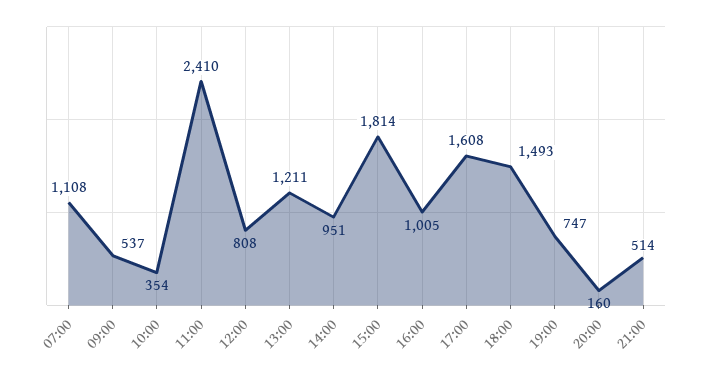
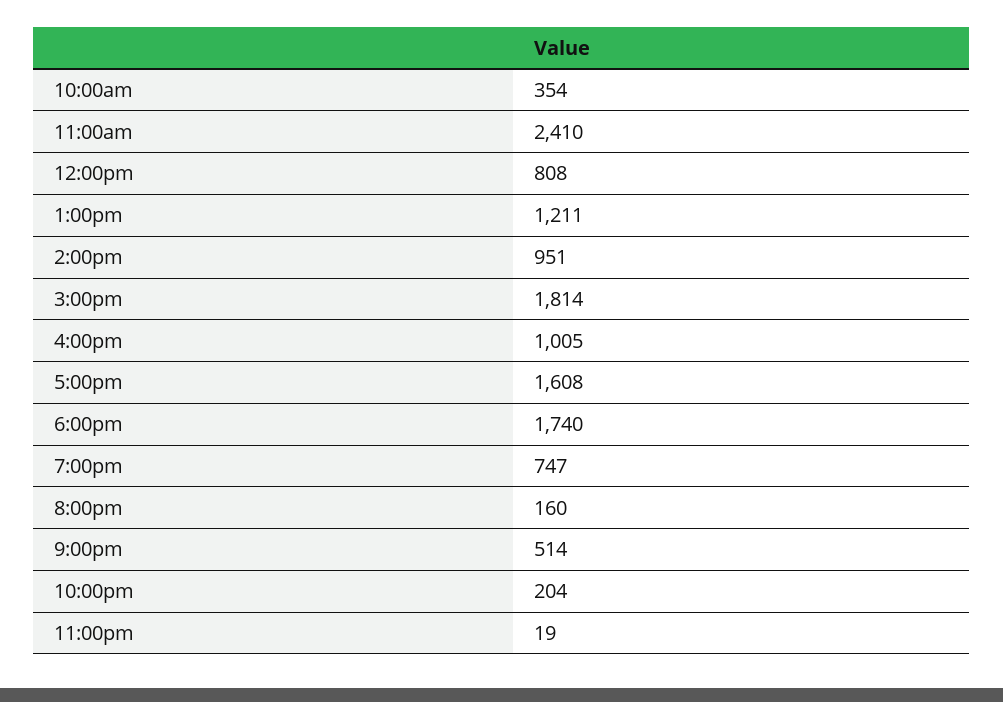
07:00: 1108 -> none
09:00: 537 -> none
18:00: 1493 -> 1740
10:00pm: none -> 204
11:00pm: none -> 19

